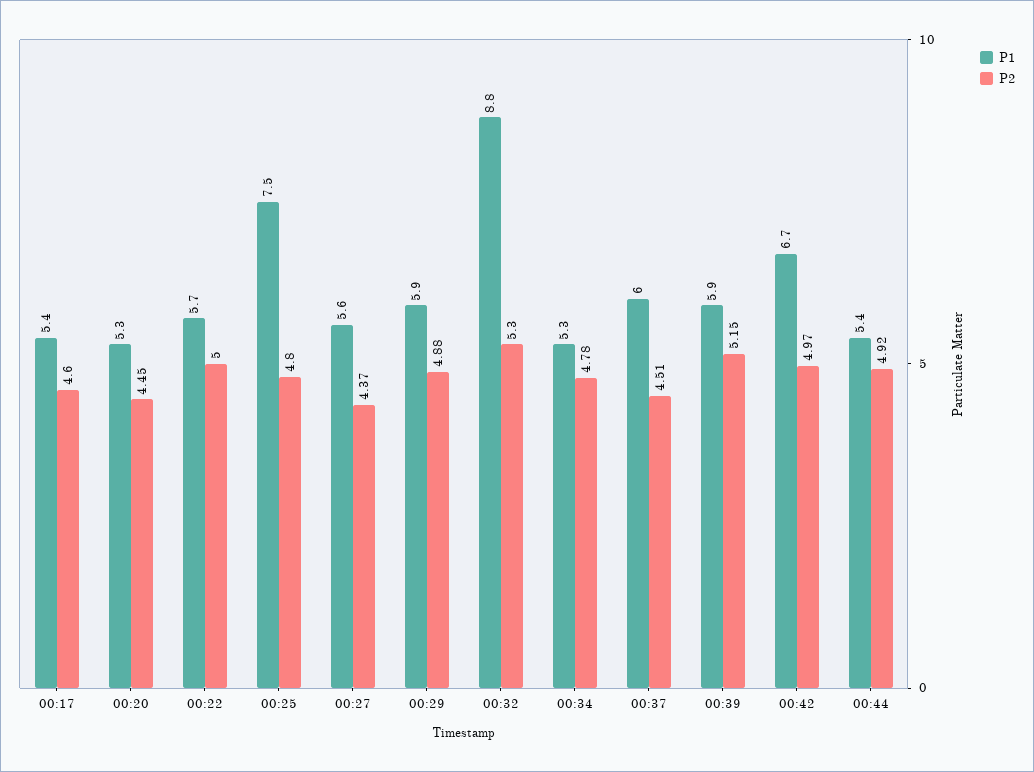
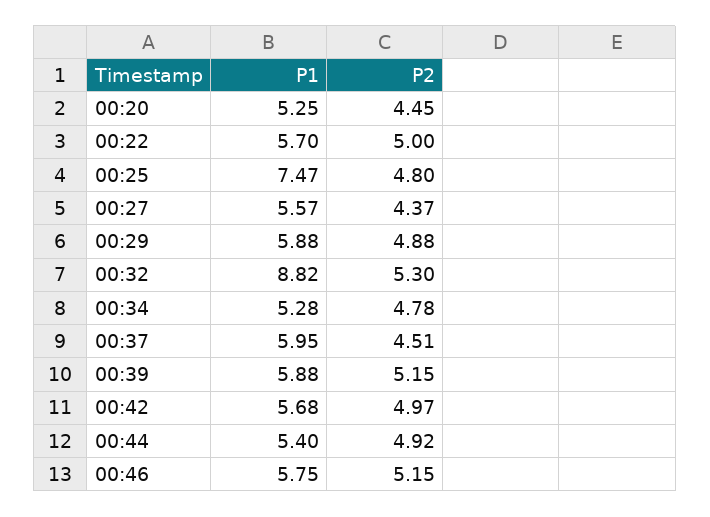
P1, 00:17: 5.4 -> none
P2, 00:17: 4.6 -> none
P1, 00:42: 6.7 -> 5.68
P1, 00:46: none -> 5.75
P2, 00:46: none -> 5.15

